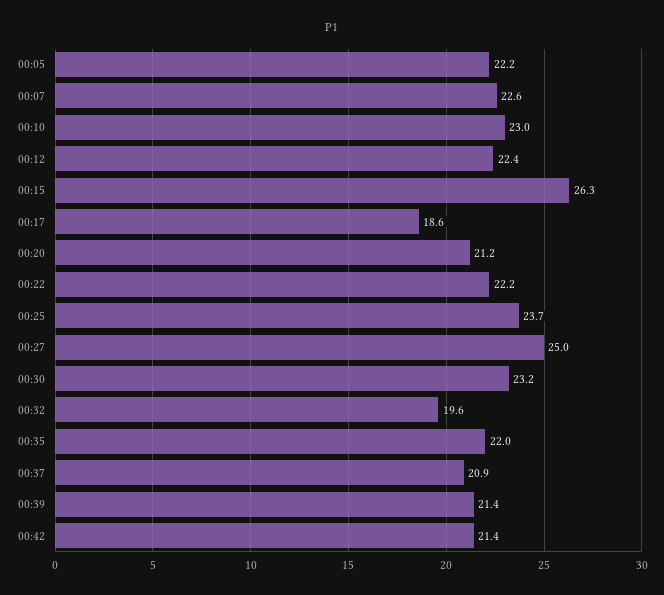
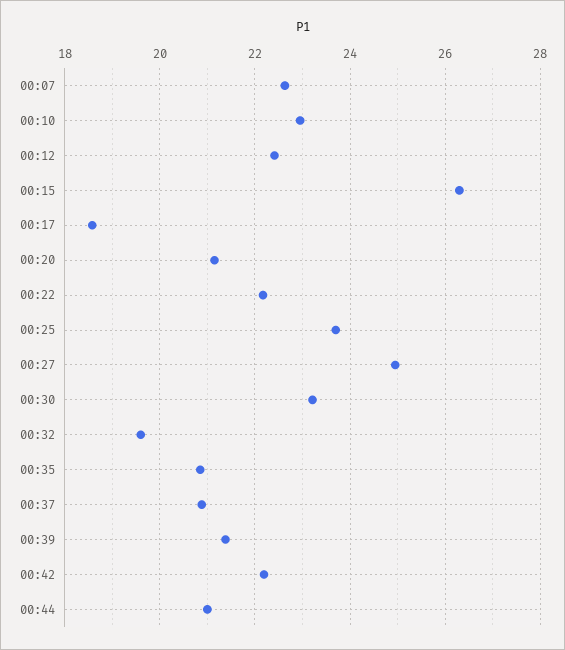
00:05: 22.2 -> none
00:35: 22 -> 20.8
00:42: 21.4 -> 22.2
00:44: none -> 21

